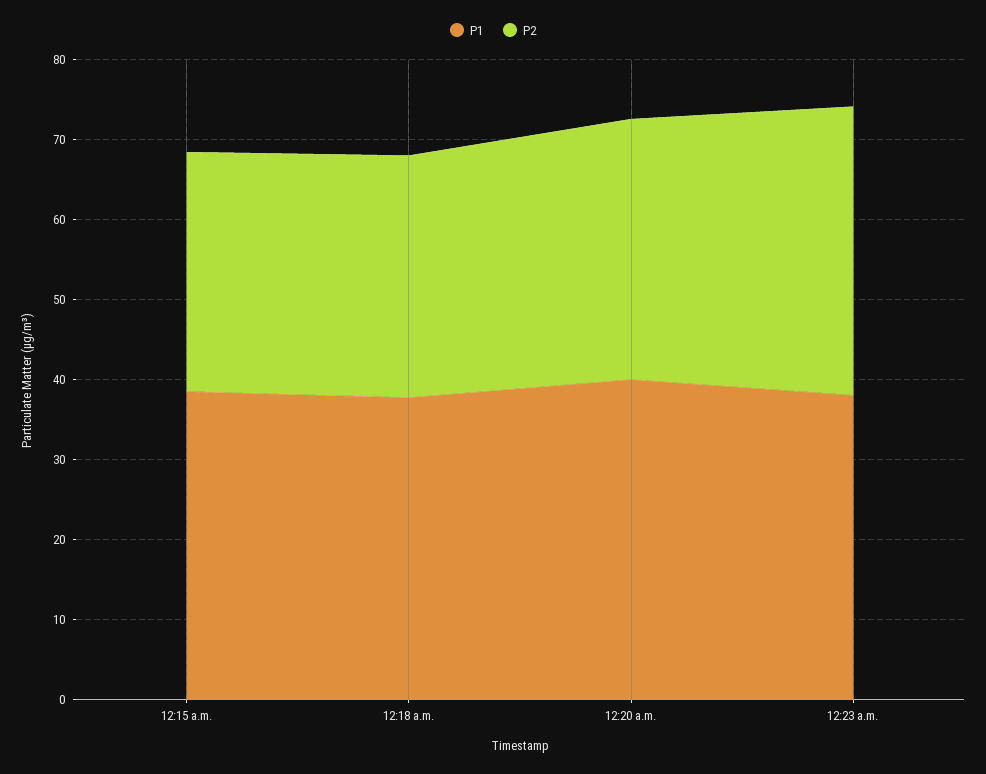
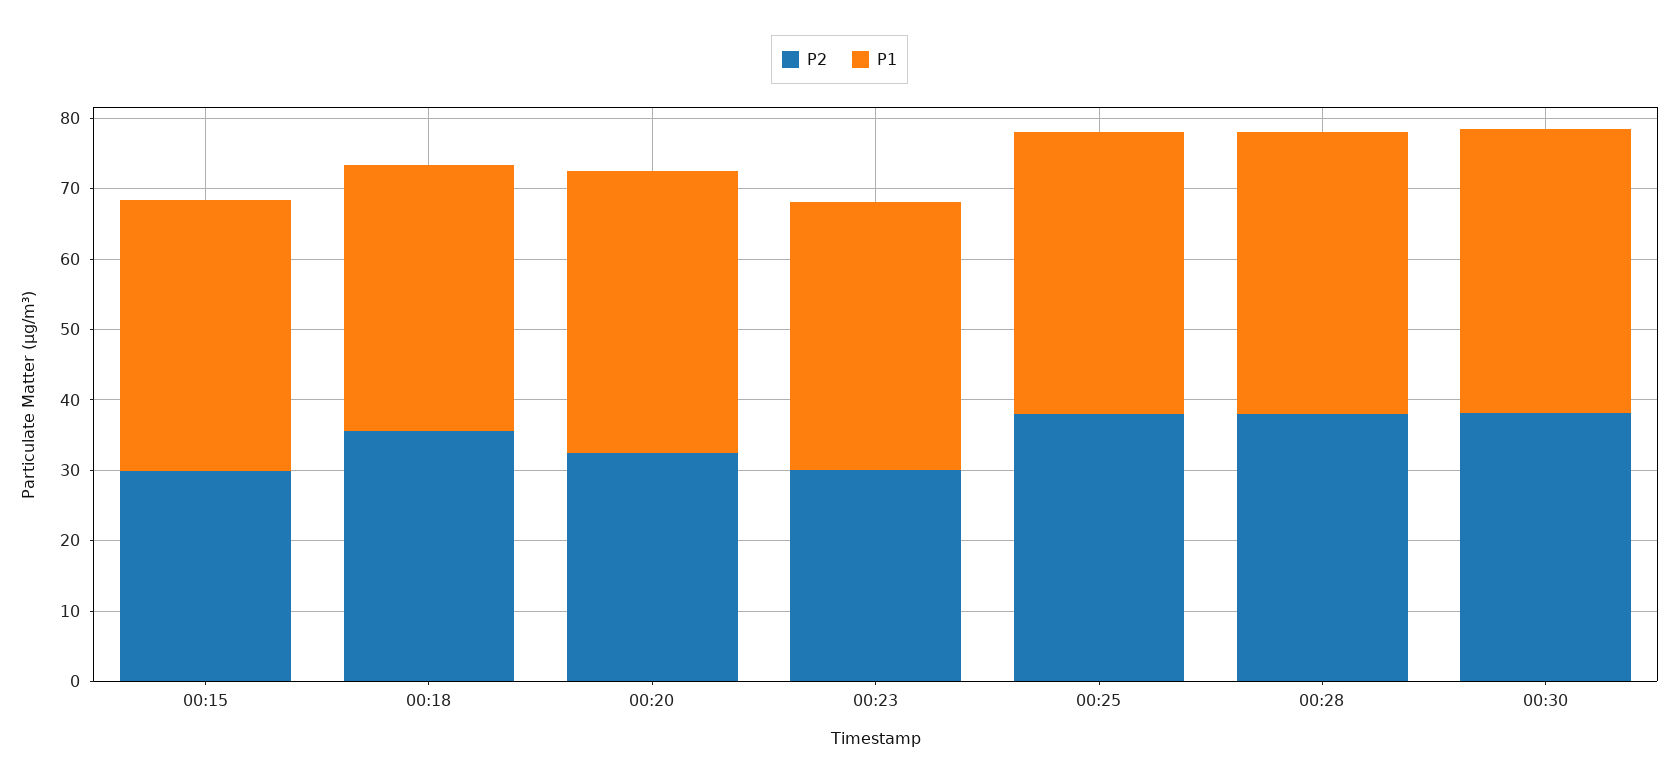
P2, 12:18 a.m.: 30 -> 36
P2, 12:23 a.m.: 36 -> 30
P2, 00:25: none -> 38
P1, 00:25: none -> 40
P2, 00:28: none -> 38
P1, 00:28: none -> 40
P2, 00:30: none -> 38
P1, 00:30: none -> 40

